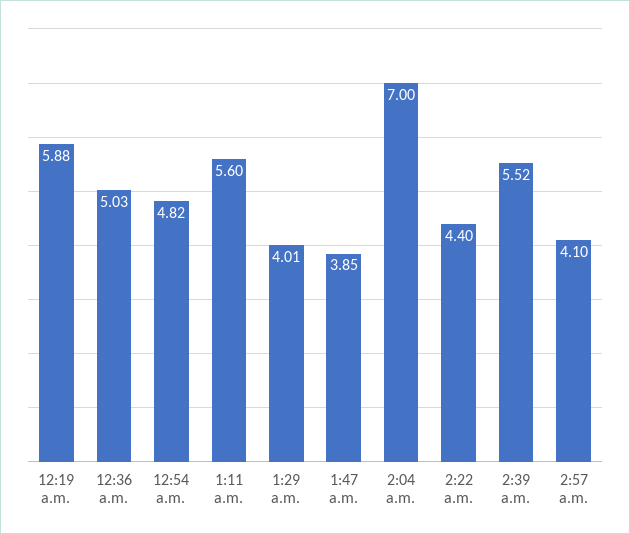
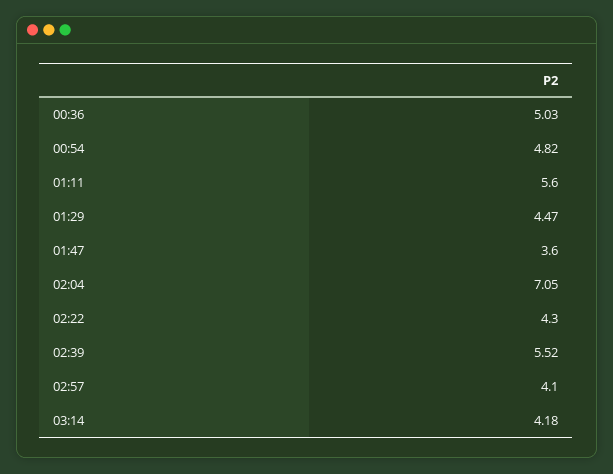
12:19 a.m.: 5.88 -> none
1:29 a.m.: 4.01 -> 4.47
1:47 a.m.: 3.85 -> 3.6
2:04 a.m.: 7 -> 7.05
2:22 a.m.: 4.4 -> 4.3
03:14: none -> 4.18

